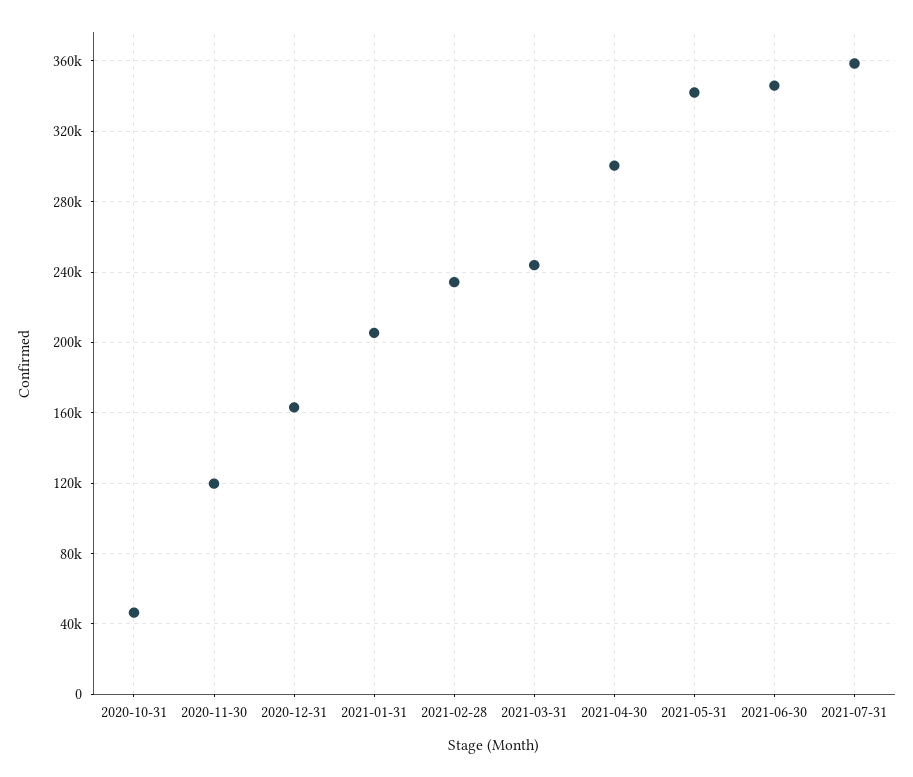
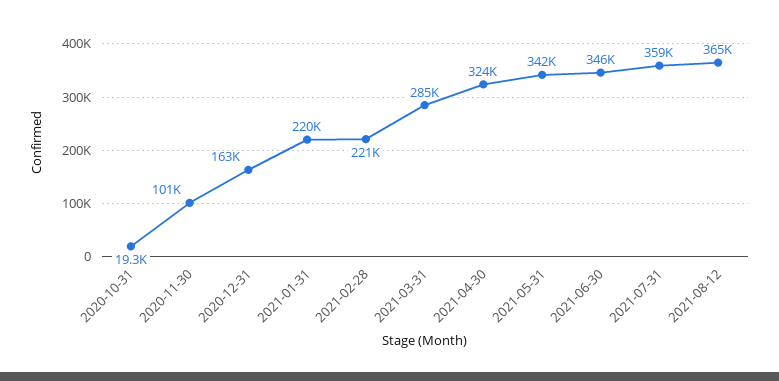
2020-10-31: 45000 -> 19300
2020-11-30: 120000 -> 101000
2021-01-31: 205000 -> 220000
2021-02-28: 235000 -> 221000
2021-03-31: 245000 -> 285000
2021-04-30: 300000 -> 324000
2021-08-12: none -> 365000

